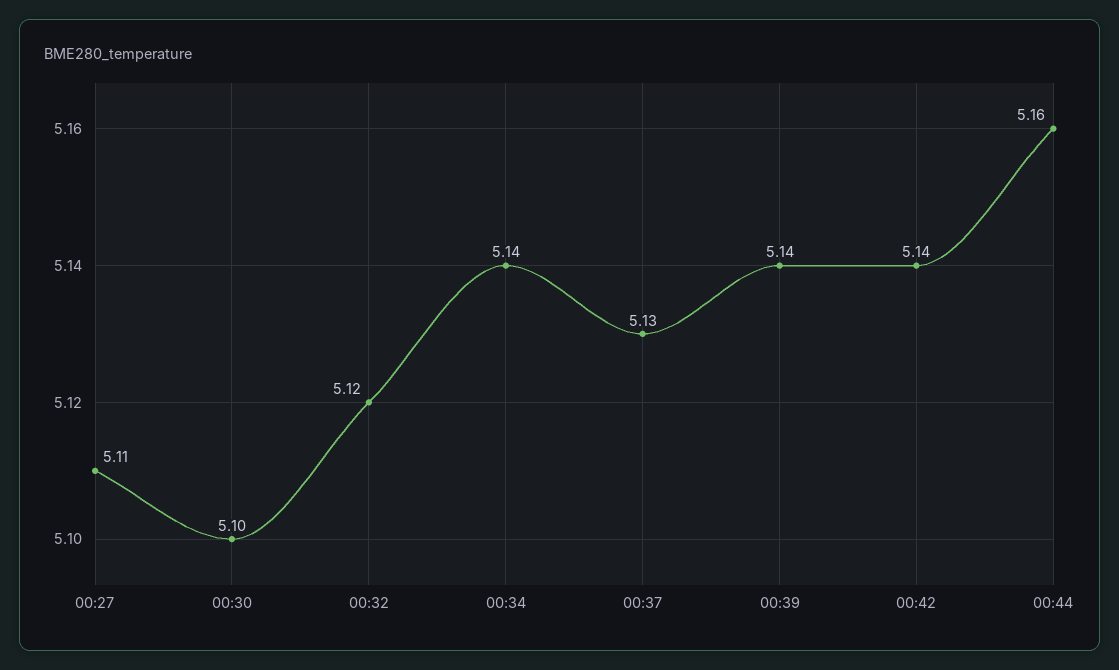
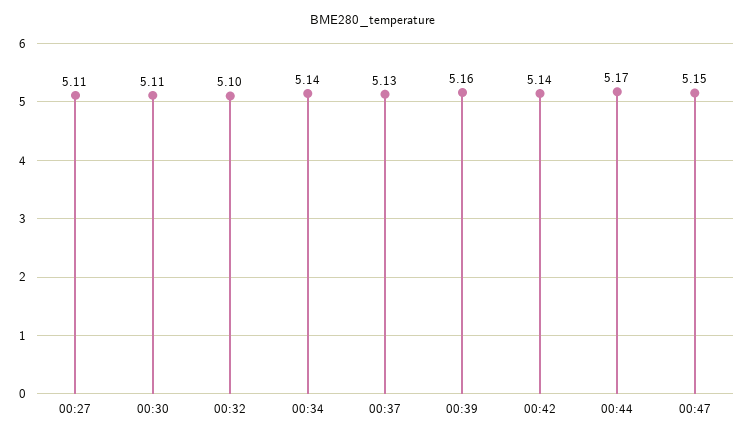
00:30: 5.1 -> 5.11
00:32: 5.12 -> 5.1
00:39: 5.14 -> 5.16
00:44: 5.16 -> 5.17
00:47: none -> 5.15

